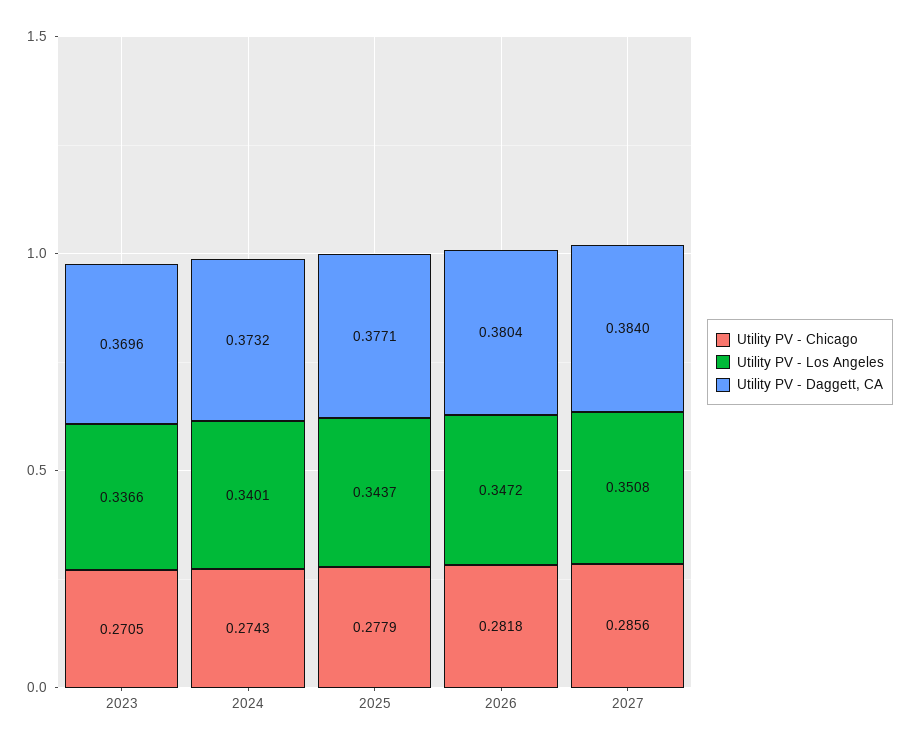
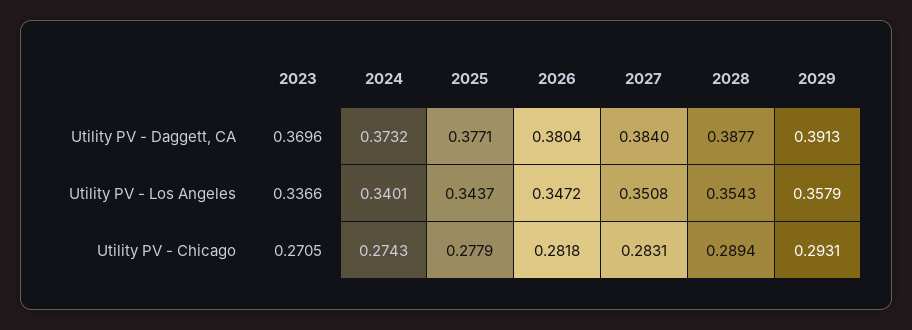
Utility PV - Chicago, 2027: 0.2856 -> 0.2831
Utility PV - Daggett, CA, 2028: none -> 0.3877
Utility PV - Daggett, CA, 2029: none -> 0.3913
Utility PV - Los Angeles, 2028: none -> 0.3543
Utility PV - Los Angeles, 2029: none -> 0.3579
Utility PV - Chicago, 2028: none -> 0.2894
Utility PV - Chicago, 2029: none -> 0.2931

